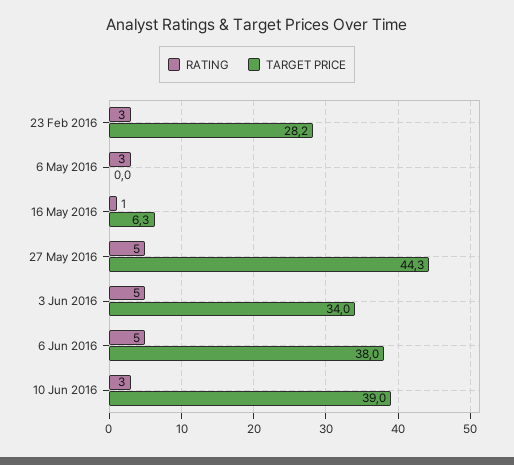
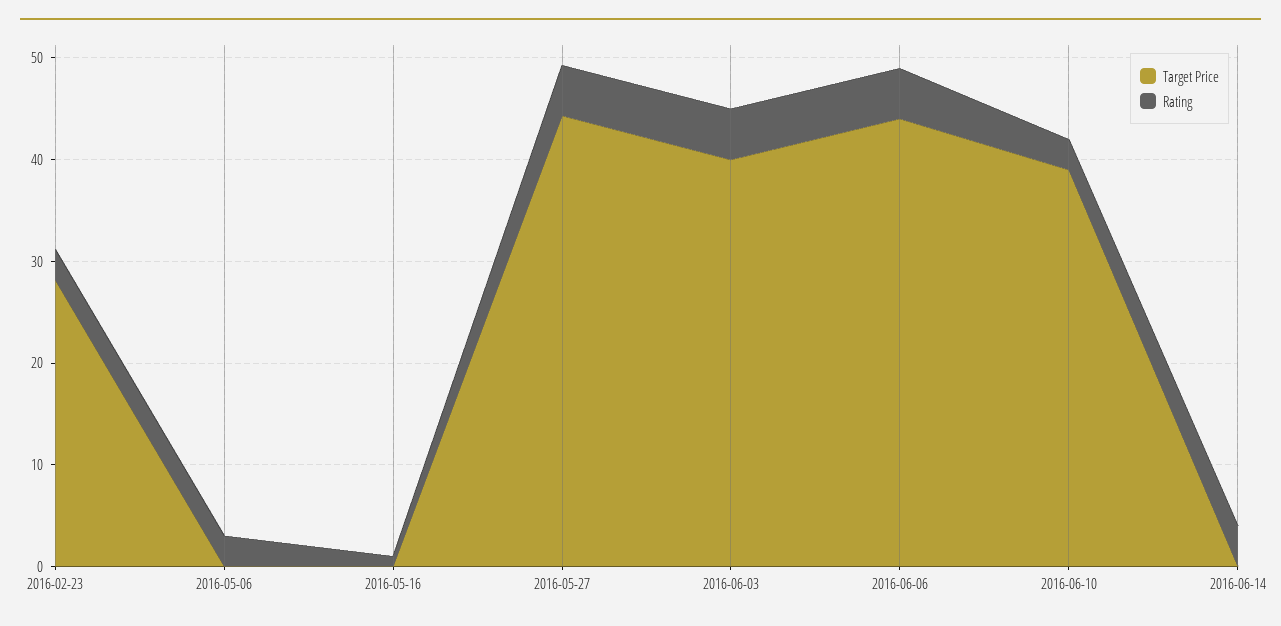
TARGET PRICE, 16 May 2016: 6.3 -> 0
TARGET PRICE, 3 Jun 2016: 34 -> 40
TARGET PRICE, 6 Jun 2016: 38 -> 44
TARGET PRICE, 2016-06-14: none -> 0
RATING, 2016-06-14: none -> 4

